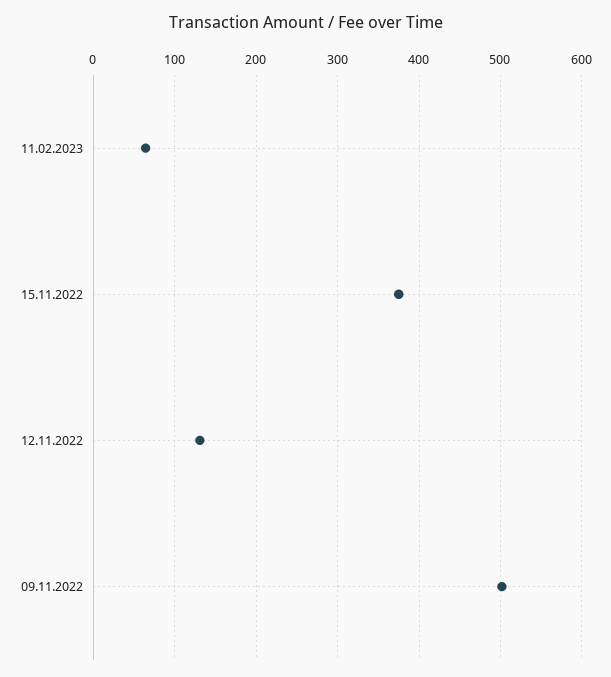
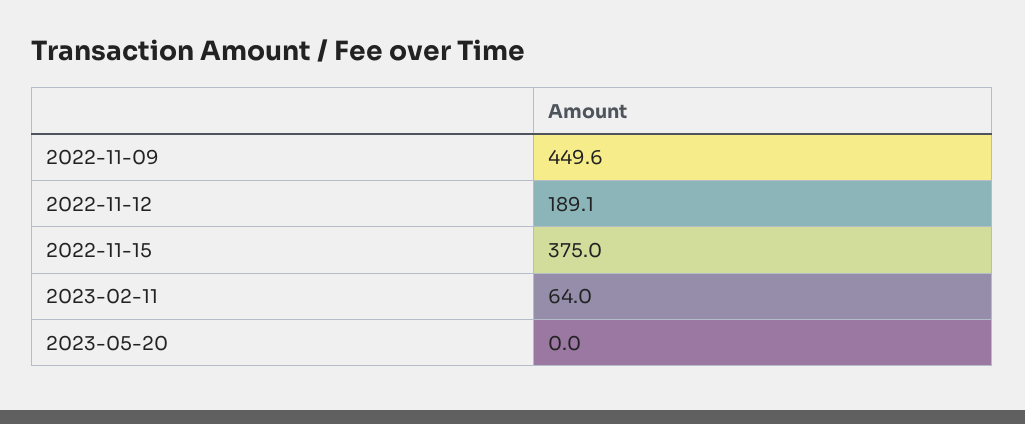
12.11.2022: 130 -> 189.1
09.11.2022: 500 -> 449.6
2023-05-20: none -> 0

